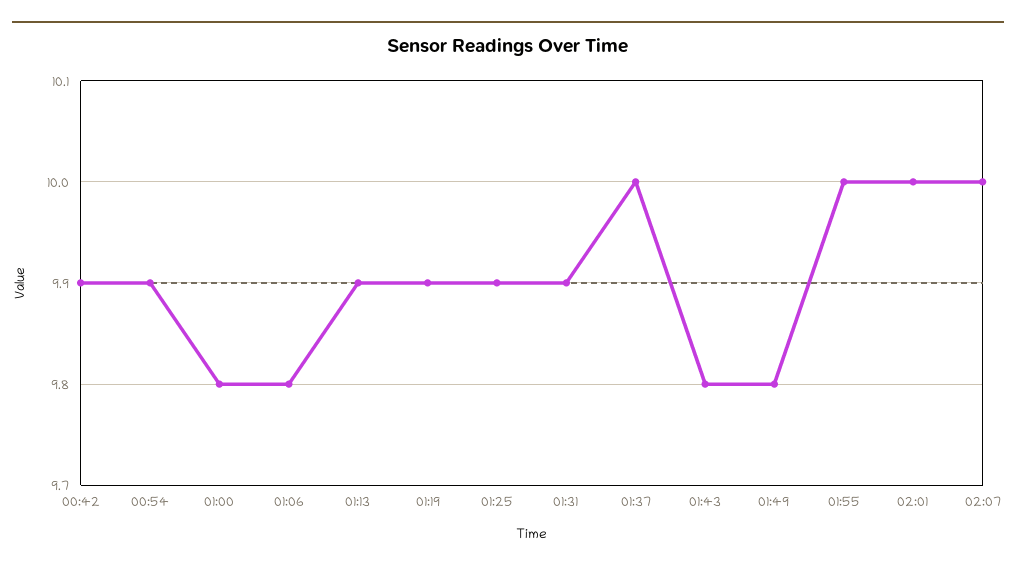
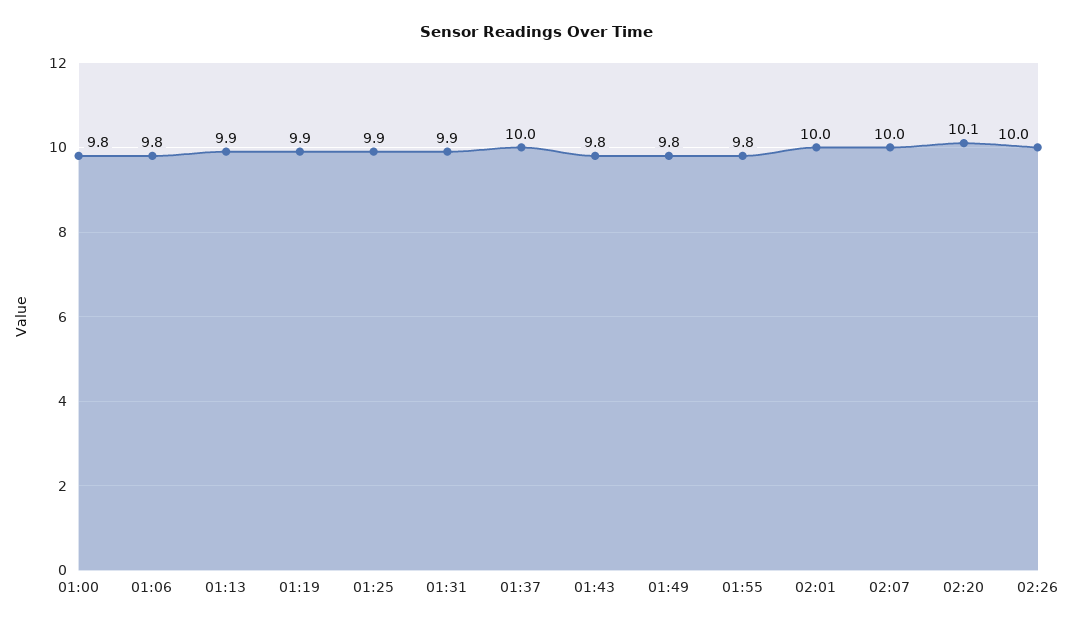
00:42: 9.9 -> none
00:54: 9.9 -> none
01:55: 10 -> 9.8
02:20: none -> 10.1
02:26: none -> 10

